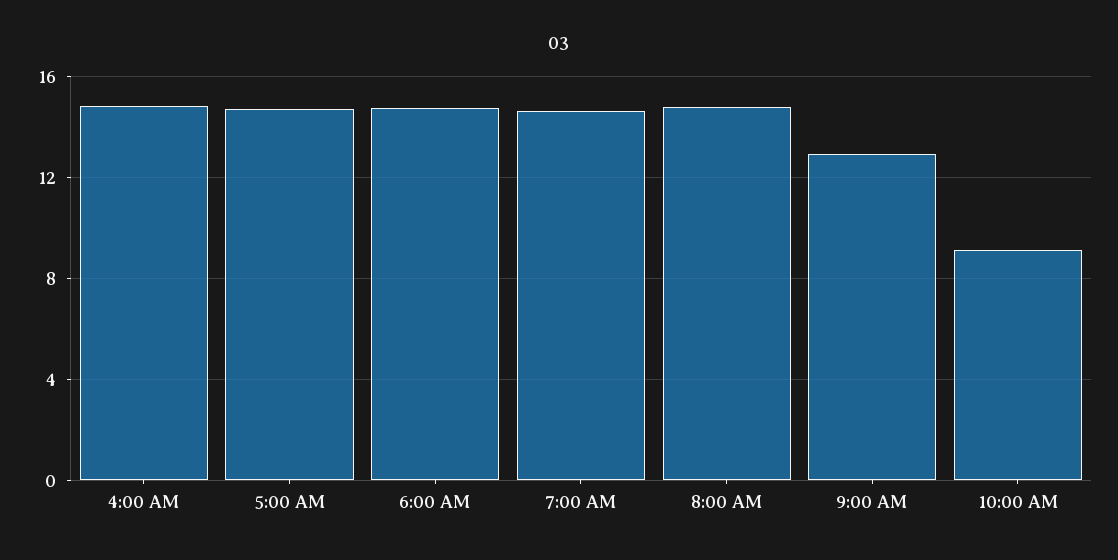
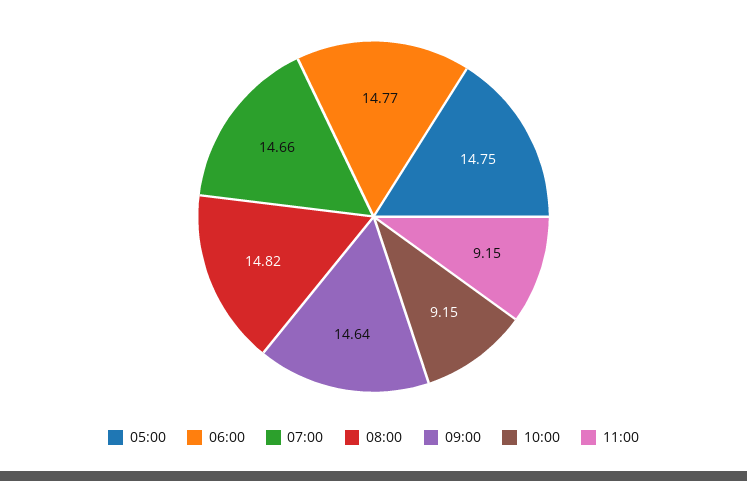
4:00 AM: 15 -> none
9:00 AM: 13 -> 14.64
11:00: none -> 9.15

